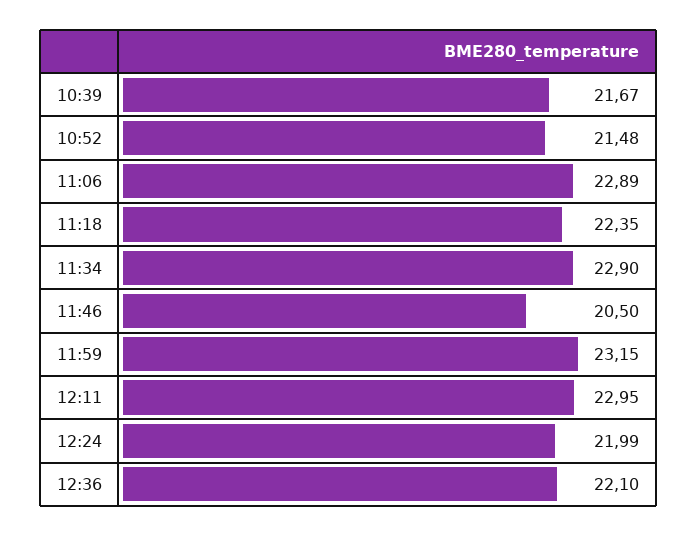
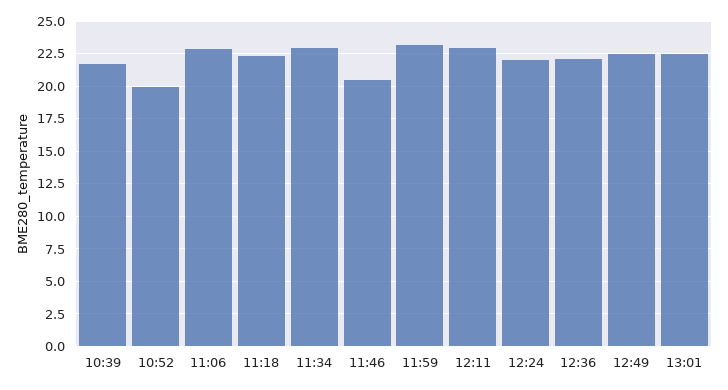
10:52: 21.48 -> 20
12:49: none -> 22.5
13:01: none -> 22.5

